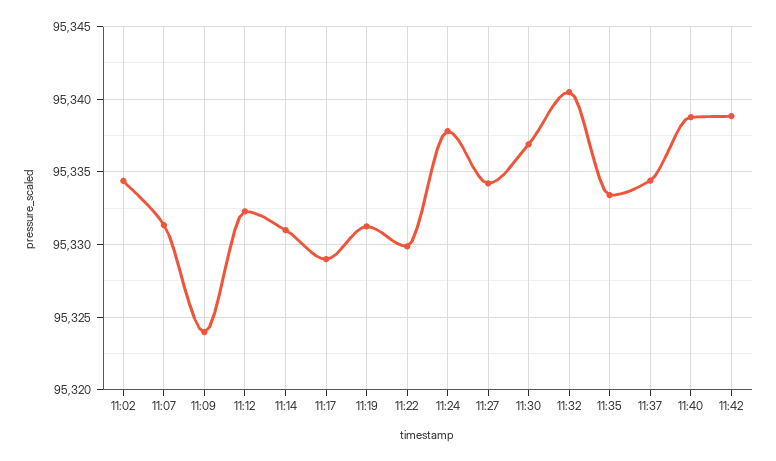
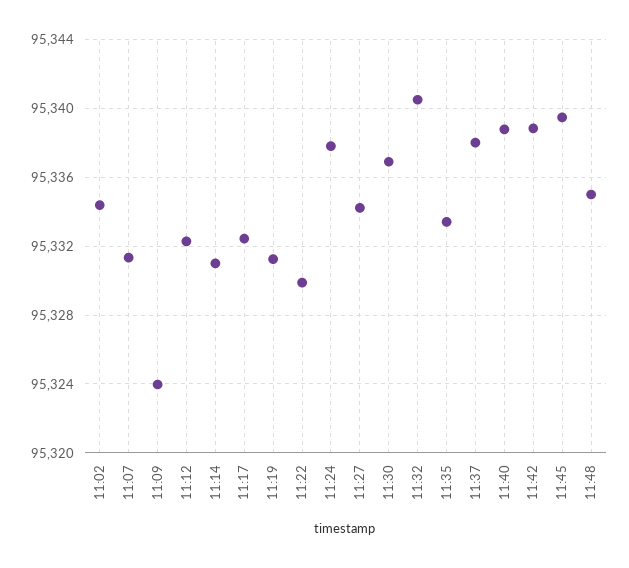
11:17: 95329 -> 95332.5
11:37: 95334.5 -> 95338
11:45: none -> 95339.5
11:48: none -> 95335

